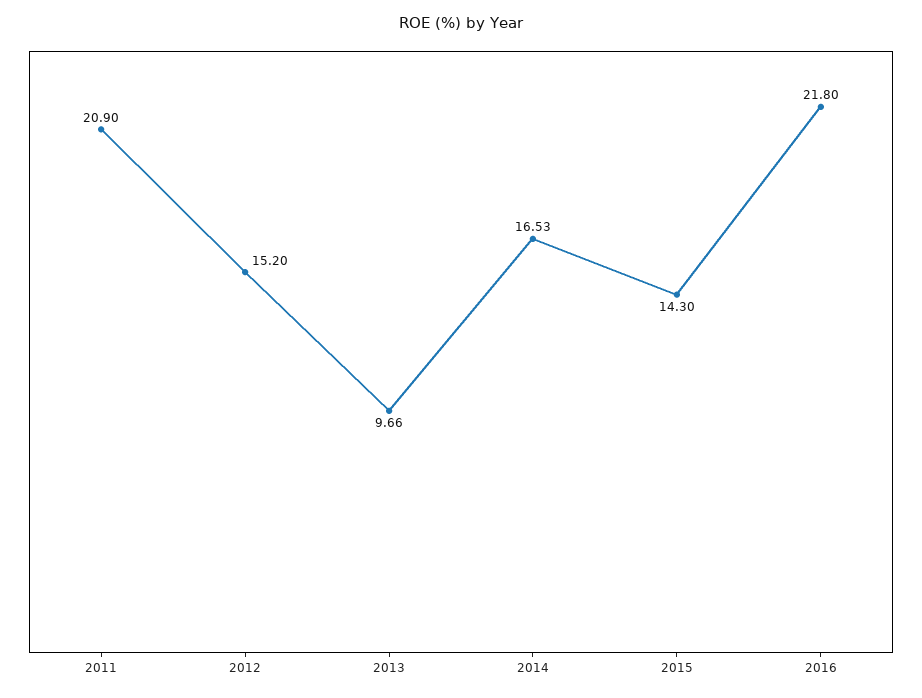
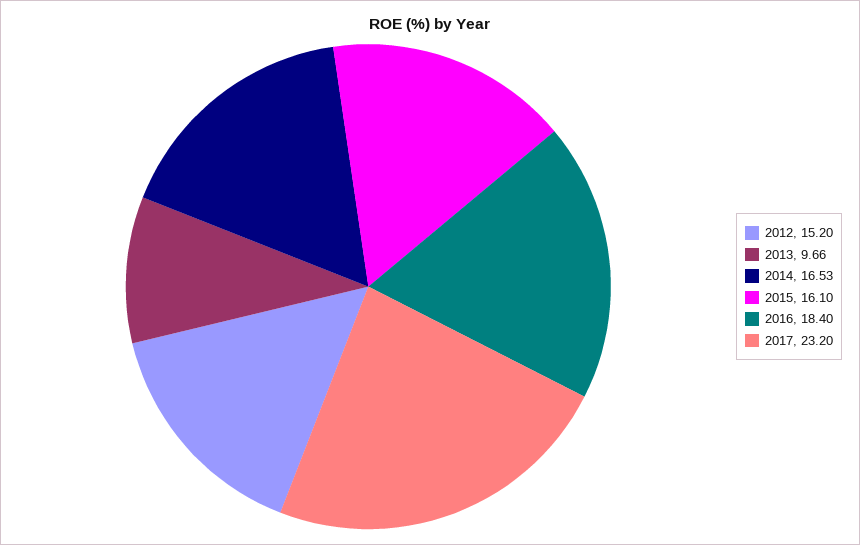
2011: 20.9 -> none
2015: 14.3 -> 16.1
2016: 21.8 -> 18.4
2017: none -> 23.2

